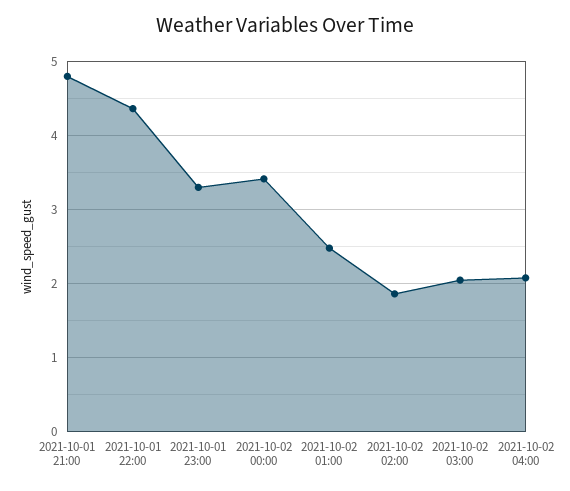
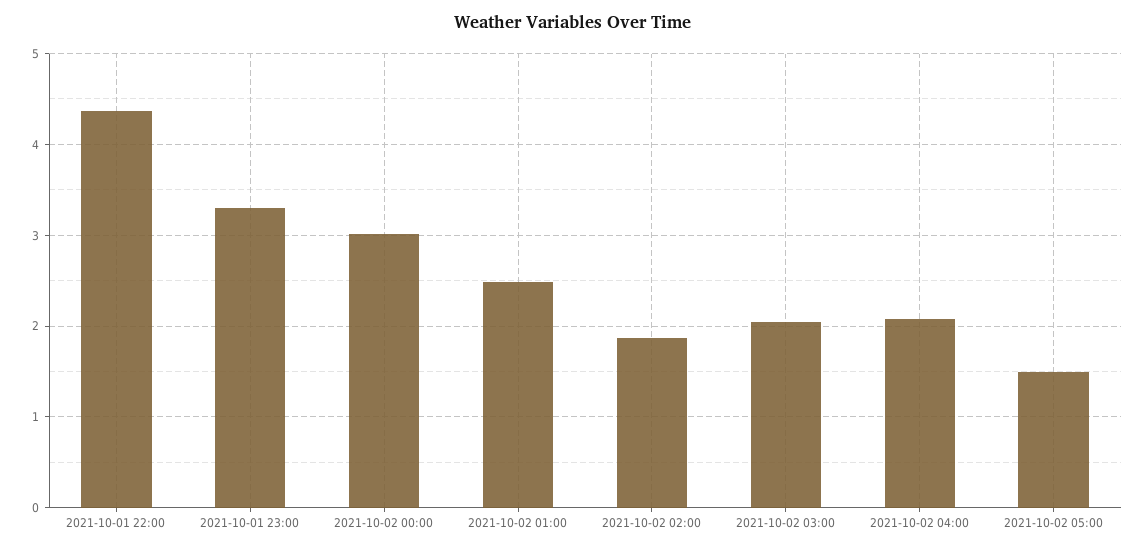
2021-10-01 21:00: 4.8 -> none
2021-10-02 00:00: 3.4 -> 3
2021-10-02 05:00: none -> 1.5

